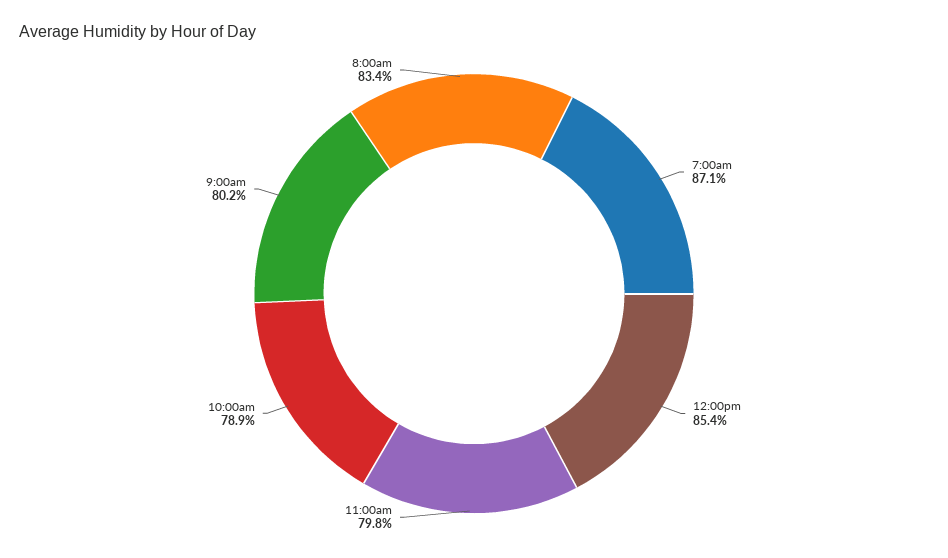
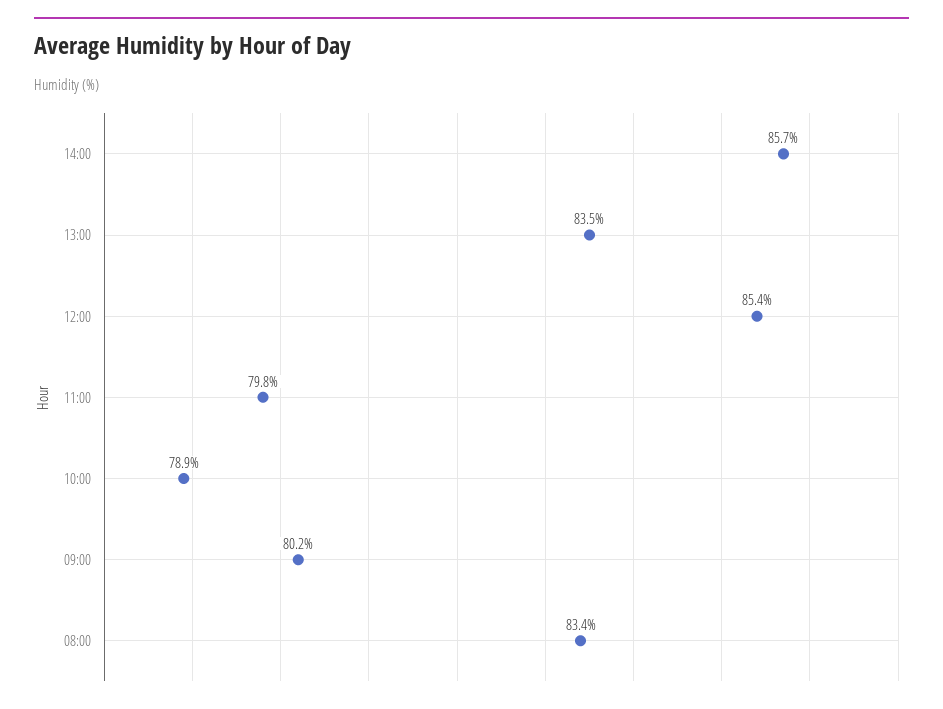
7:00am: 87.1 -> none
14:00: none -> 85.7
13:00: none -> 83.5

